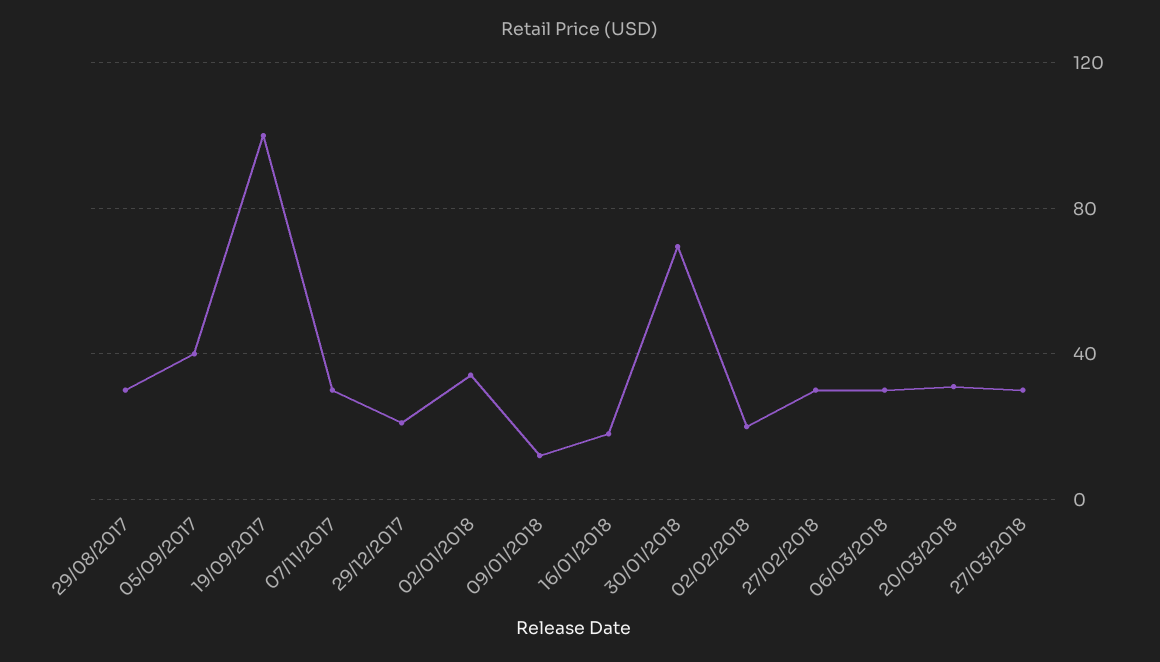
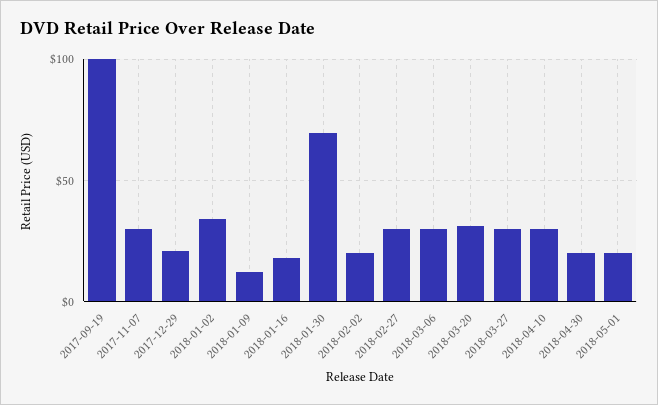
29/08/2017: 30 -> none
05/09/2017: 40 -> none
2018-04-10: none -> 30
2018-04-30: none -> 20
2018-05-01: none -> 20

